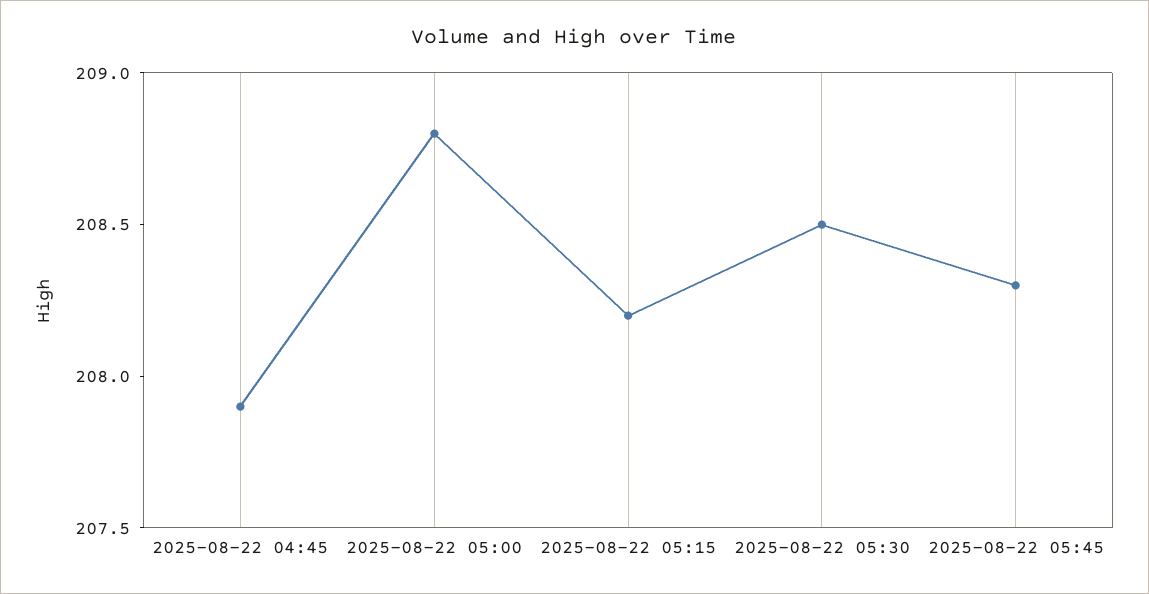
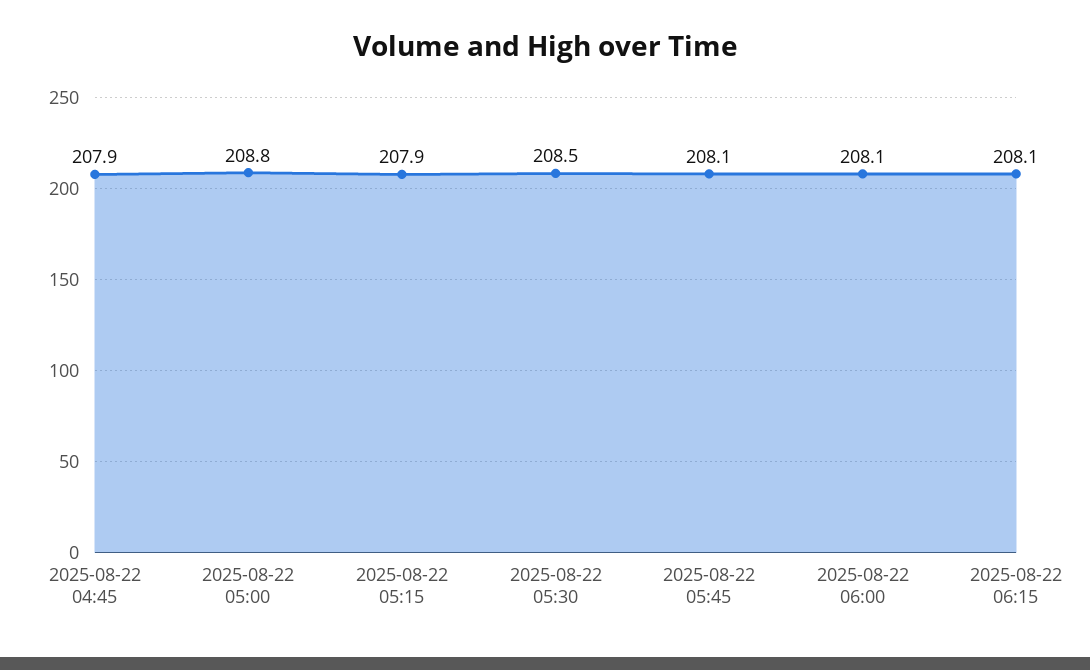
2025-08-22 05:15: 208.2 -> 207.9
2025-08-22 05:45: 208.3 -> 208.1
2025-08-22 06:00: none -> 208.1
2025-08-22 06:15: none -> 208.1

